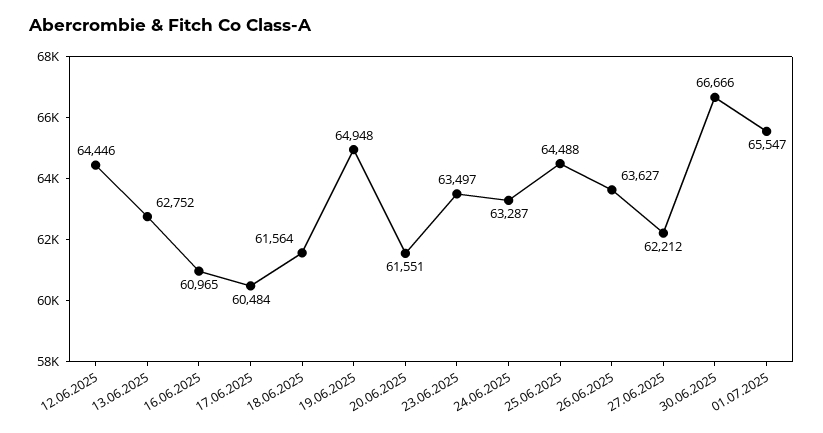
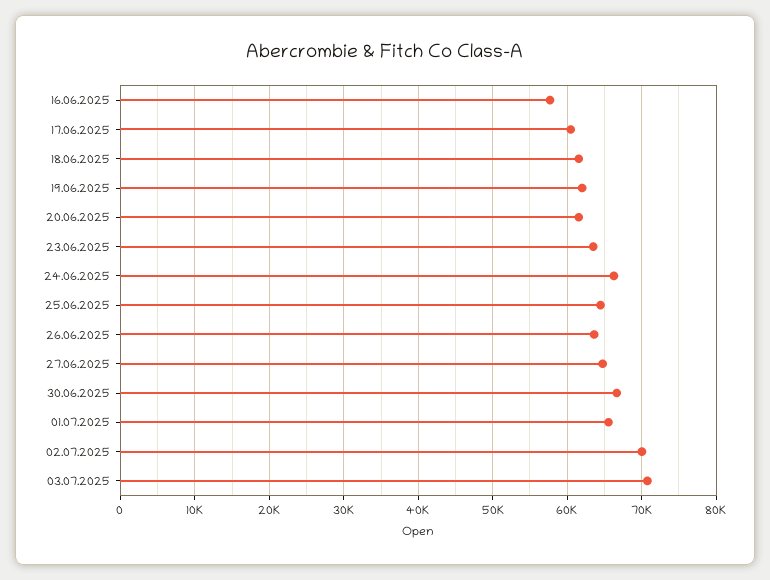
12.06.2025: 64446 -> none
13.06.2025: 62752 -> none
16.06.2025: 60965 -> 58000
19.06.2025: 64948 -> 62000
24.06.2025: 63287 -> 66000
27.06.2025: 62212 -> 65000
02.07.2025: none -> 70000
03.07.2025: none -> 71000

